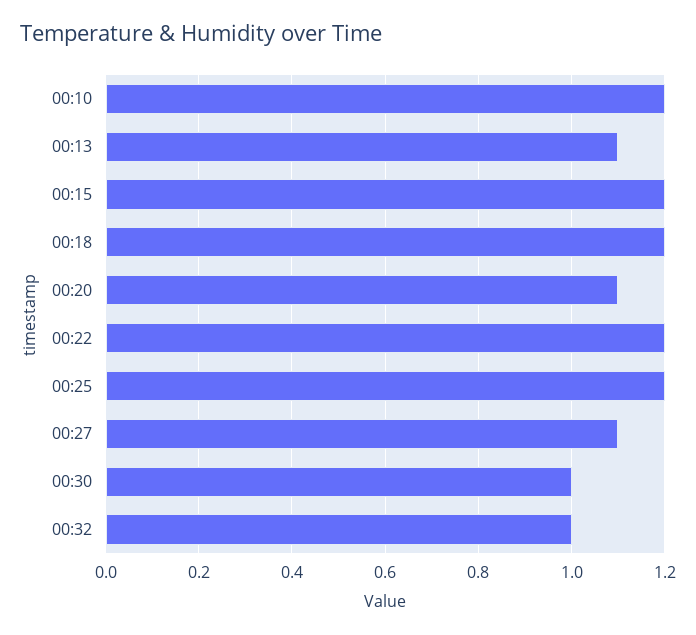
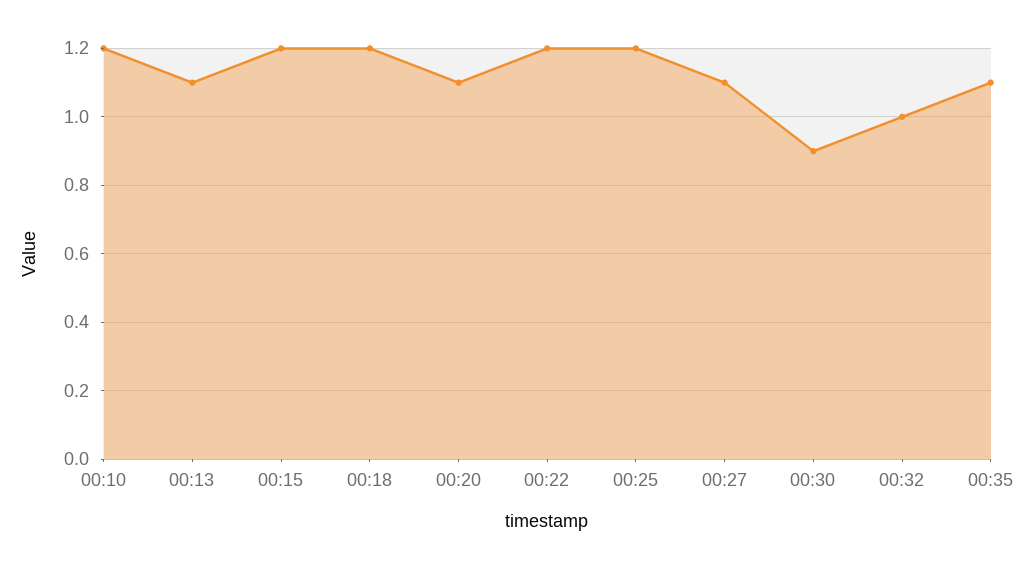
00:30: 1 -> 0.9
00:35: none -> 1.1

